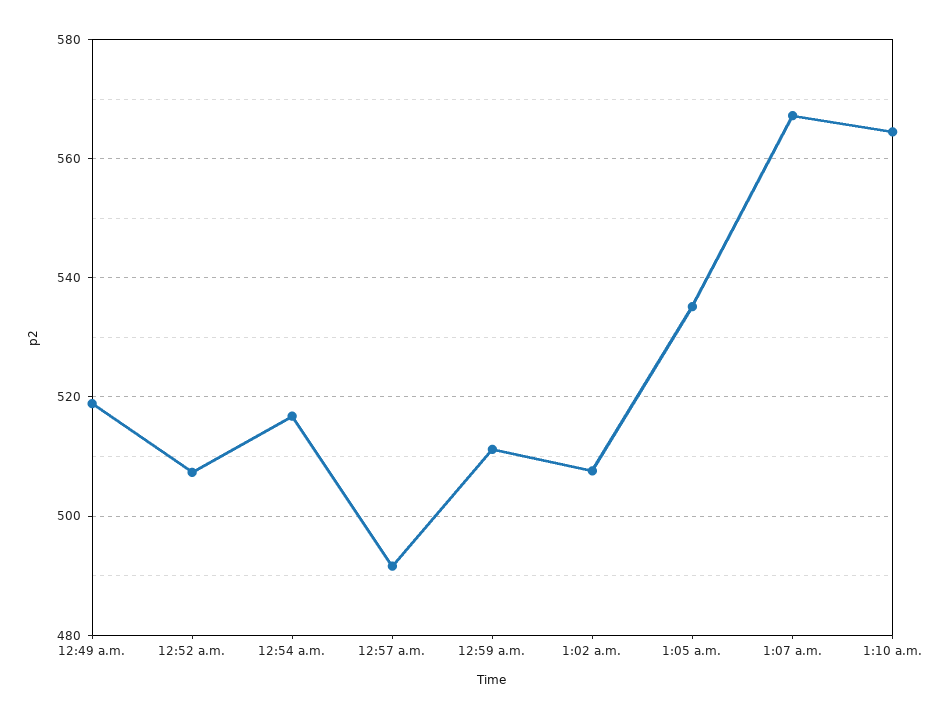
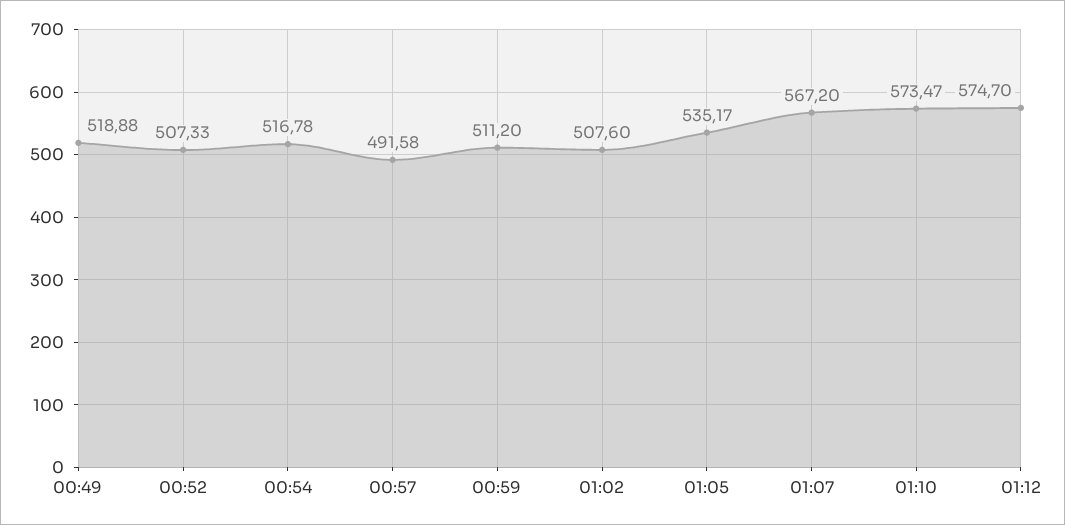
1:10 a.m.: 564 -> 573.47
01:12: none -> 574.7

